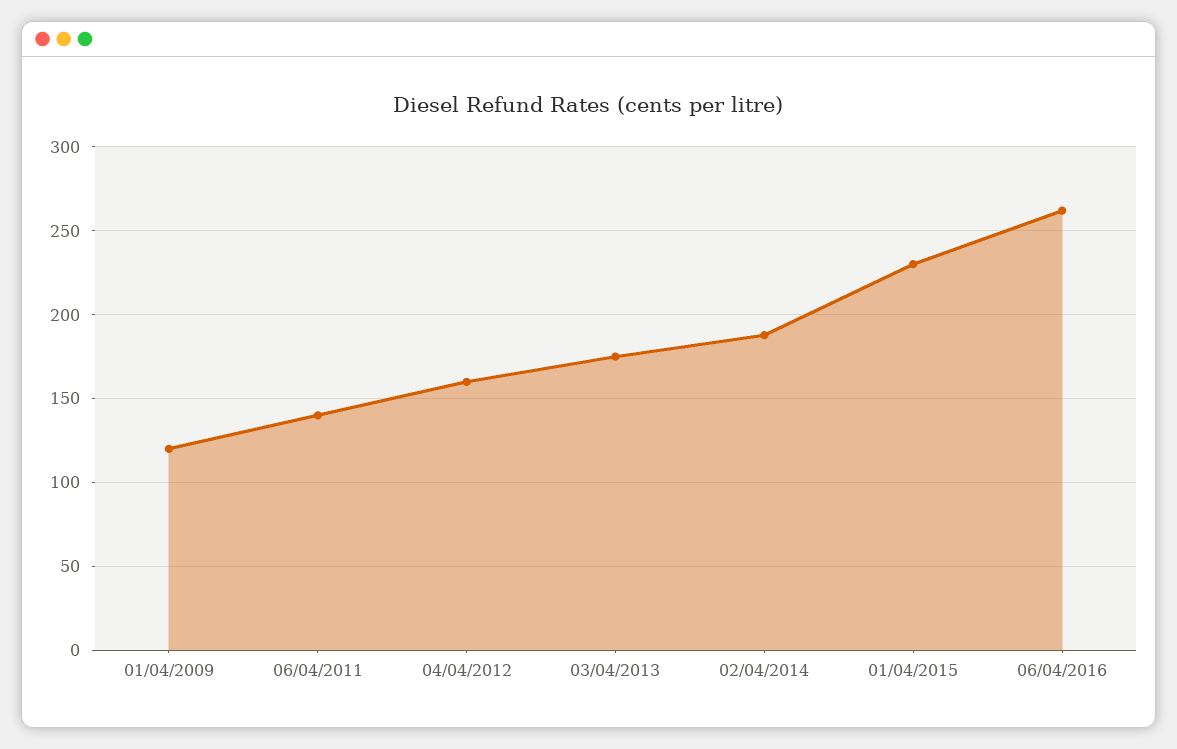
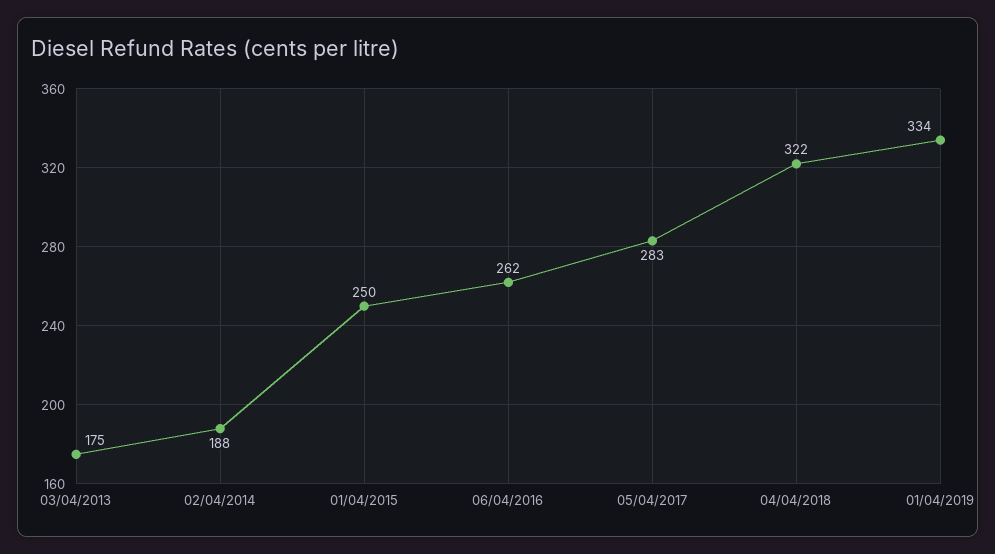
01/04/2009: 120 -> none
06/04/2011: 140 -> none
04/04/2012: 160 -> none
01/04/2015: 230 -> 250
05/04/2017: none -> 283
04/04/2018: none -> 322
01/04/2019: none -> 334

